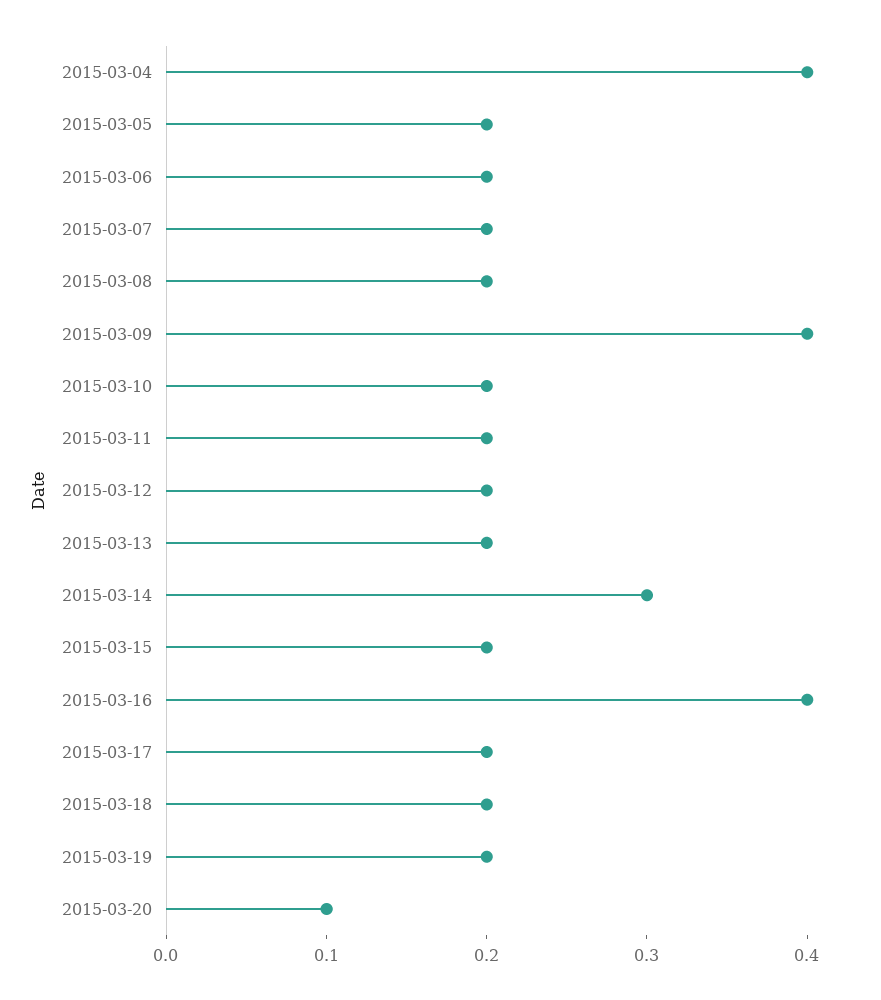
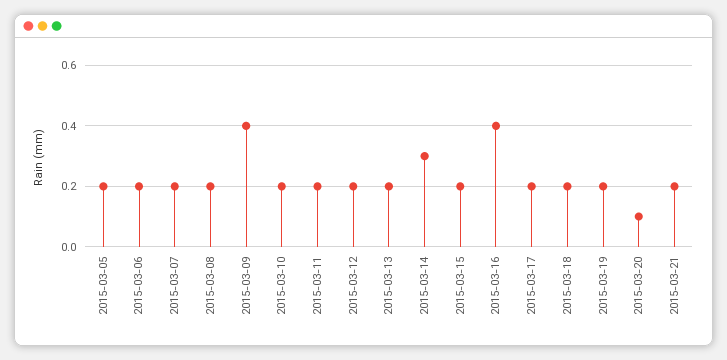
2015-03-04: 0.4 -> none
2015-03-21: none -> 0.2

